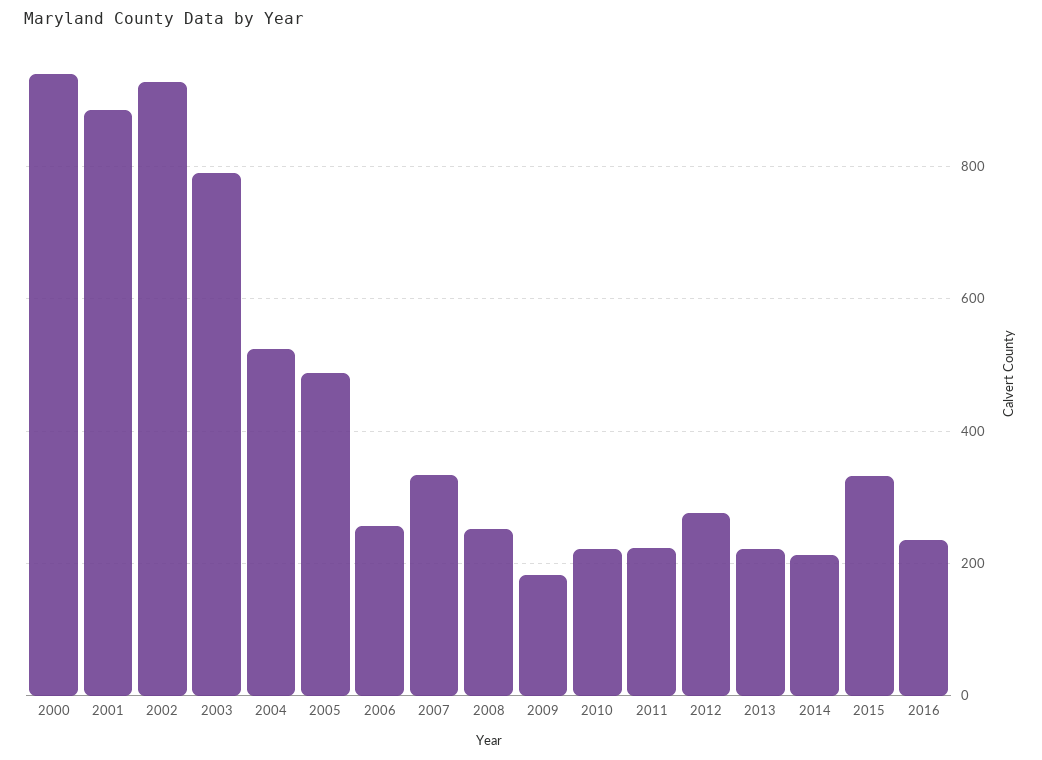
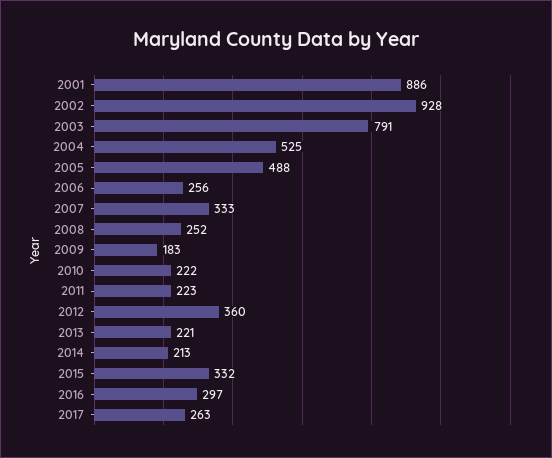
2000: 940 -> none
2012: 280 -> 360
2016: 240 -> 297
2017: none -> 263

